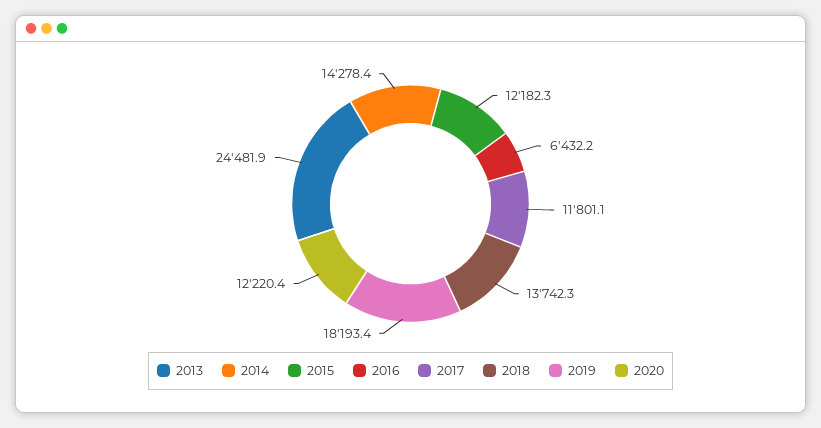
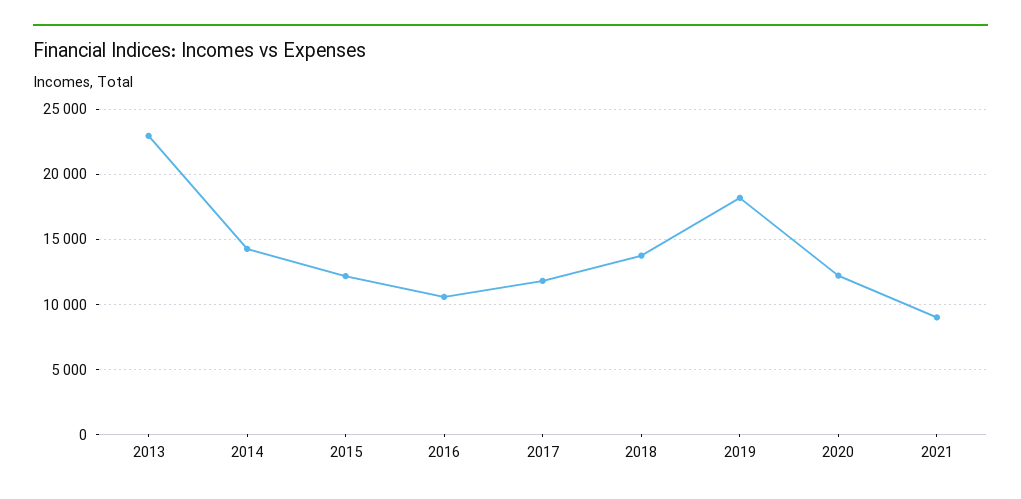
2013: 24481.9 -> 23000
2016: 6432.2 -> 10500
2021: none -> 9000

